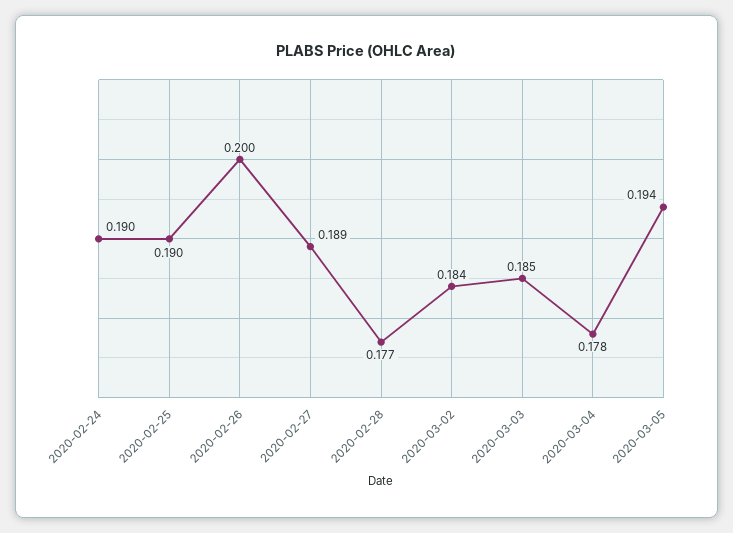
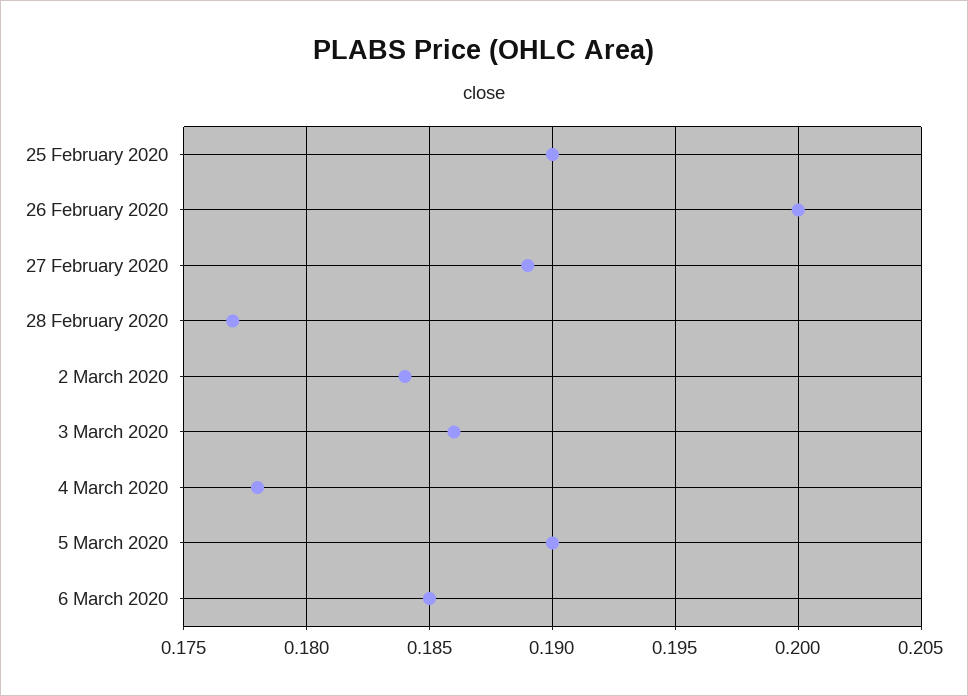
2020-02-24: 0.19 -> none
2020-03-03: 0.185 -> 0.186
2020-03-05: 0.194 -> 0.19
6 March 2020: none -> 0.185

